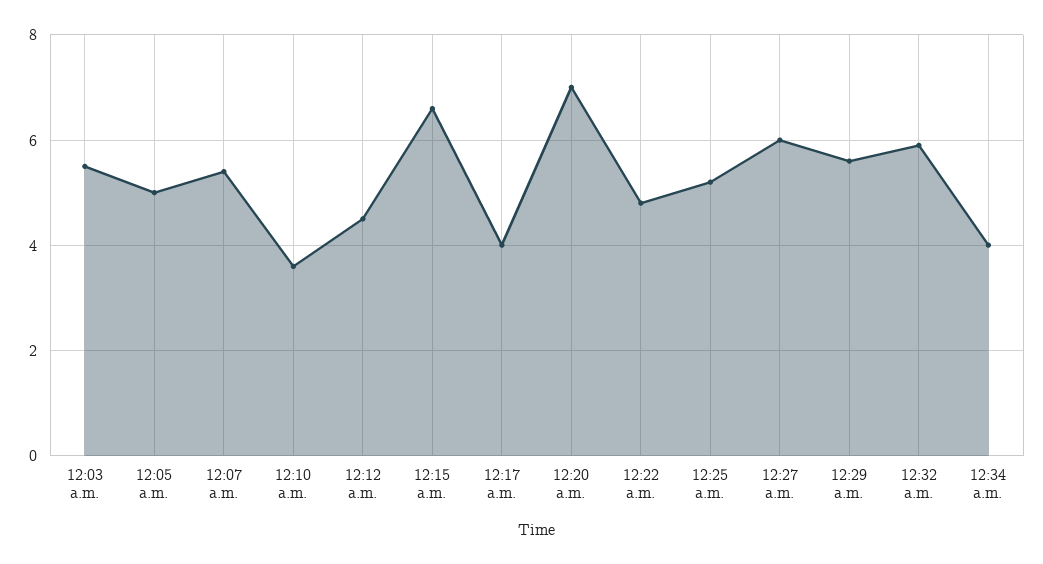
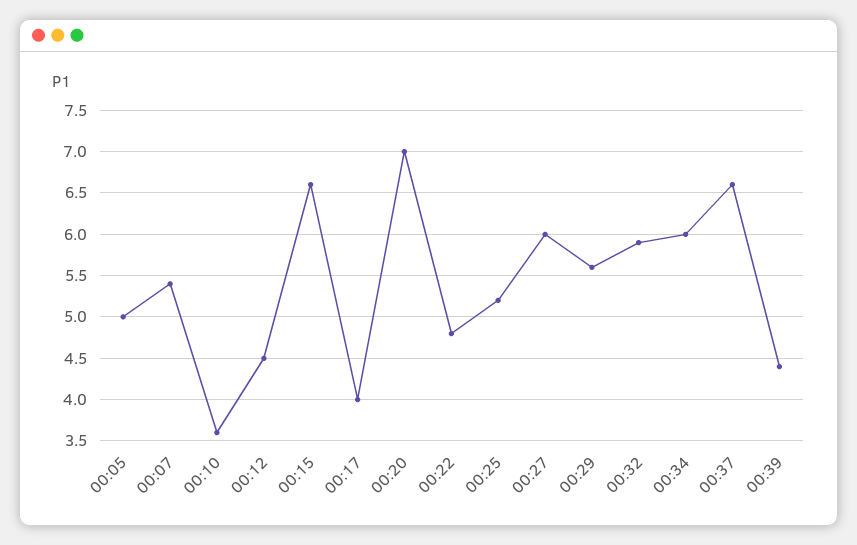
12:03 a.m.: 5.5 -> none
12:34 a.m.: 4 -> 6
00:37: none -> 6.6
00:39: none -> 4.4

